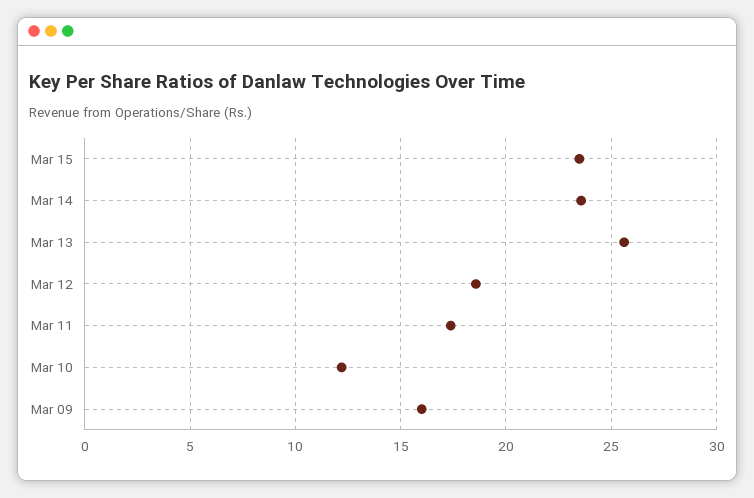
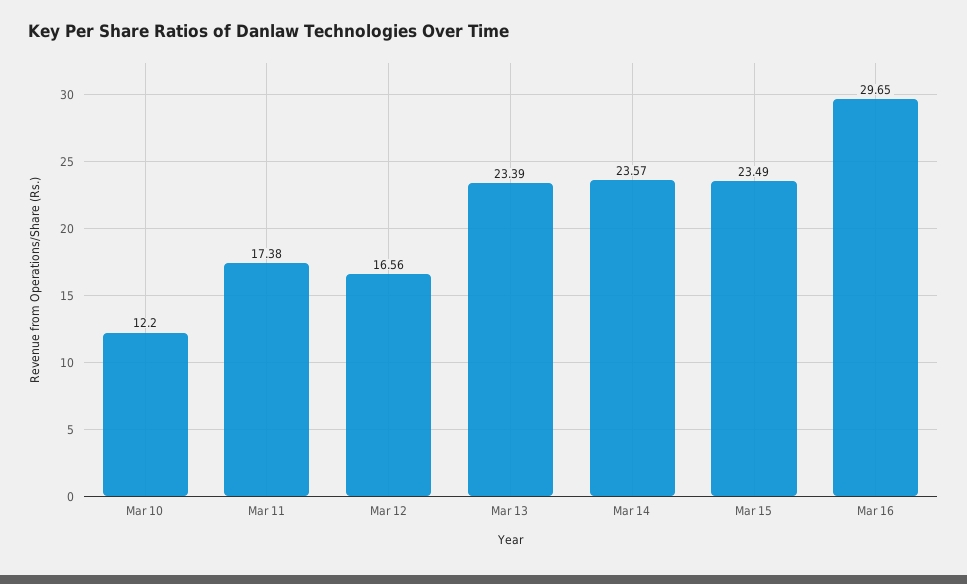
Mar 13: 25.5 -> 23.39
Mar 12: 18.5 -> 16.56
Mar 09: 16 -> none
Mar 16: none -> 29.65

